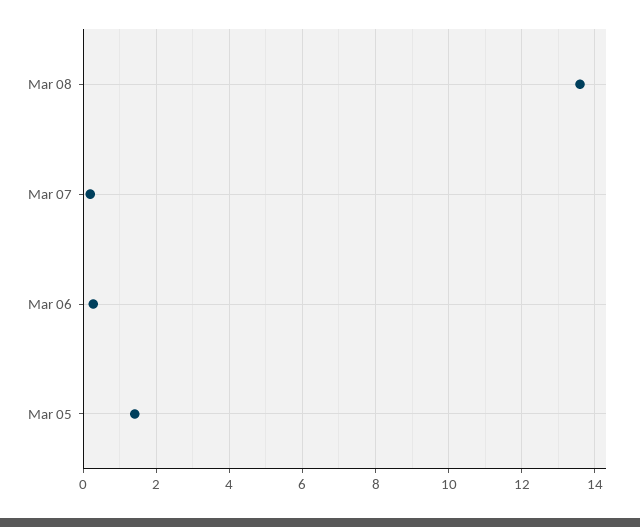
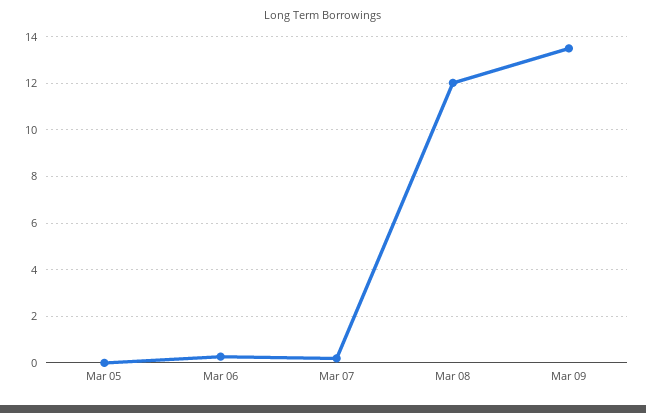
Mar 08: 13.6 -> 12
Mar 05: 1.4 -> 0
Mar 09: none -> 13.5

